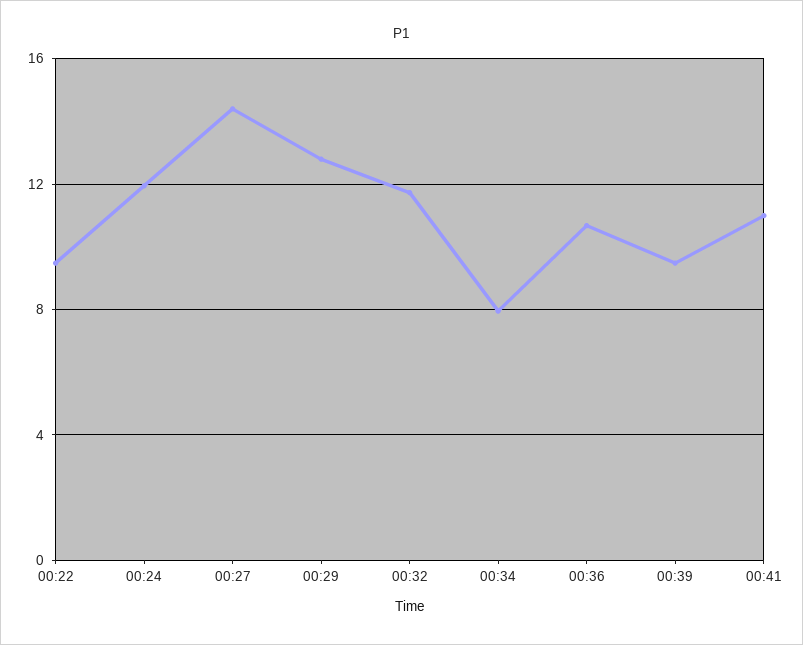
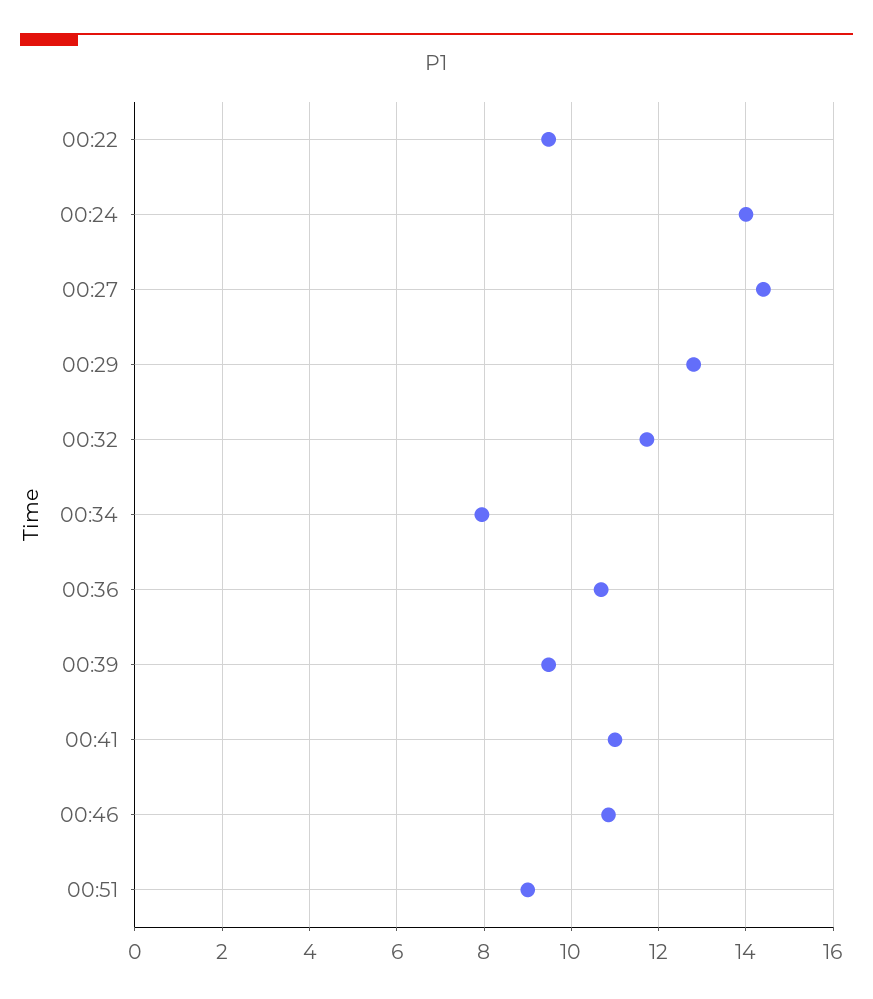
00:24: 12 -> 14
00:46: none -> 10.8
00:51: none -> 9

